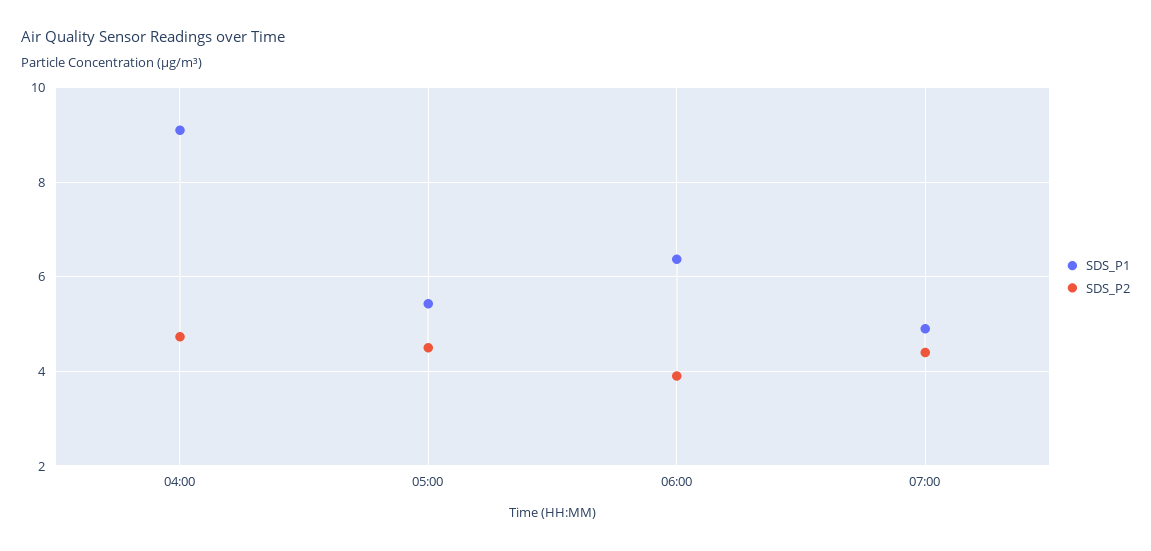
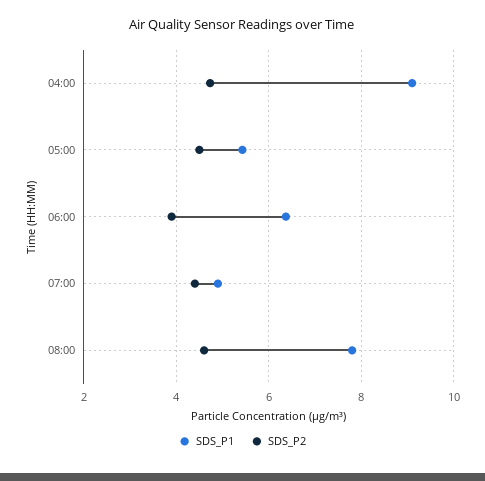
SDS_P1, 08:00: none -> 7.8
SDS_P2, 08:00: none -> 4.6

